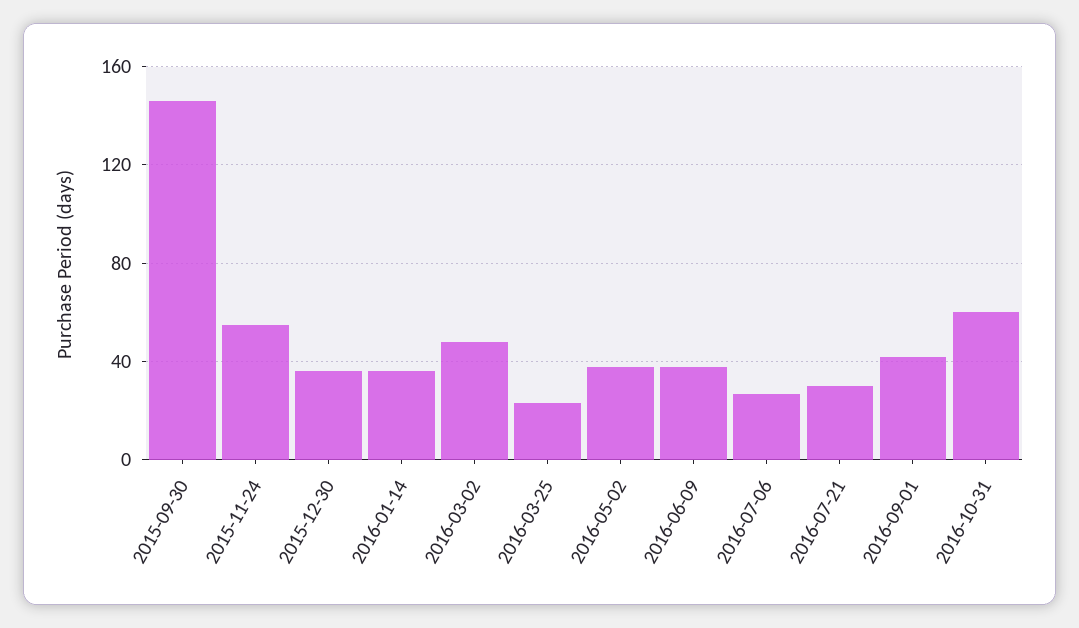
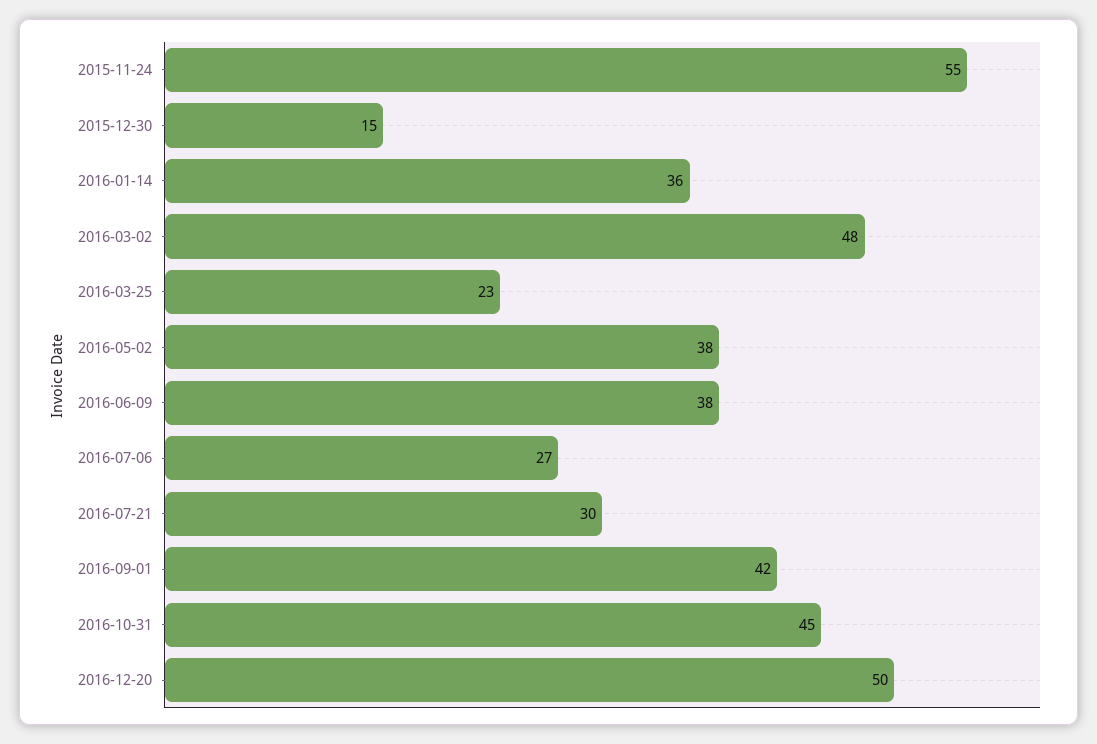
2015-09-30: 145 -> none
2015-12-30: 35 -> 15
2016-10-31: 60 -> 45
2016-12-20: none -> 50

